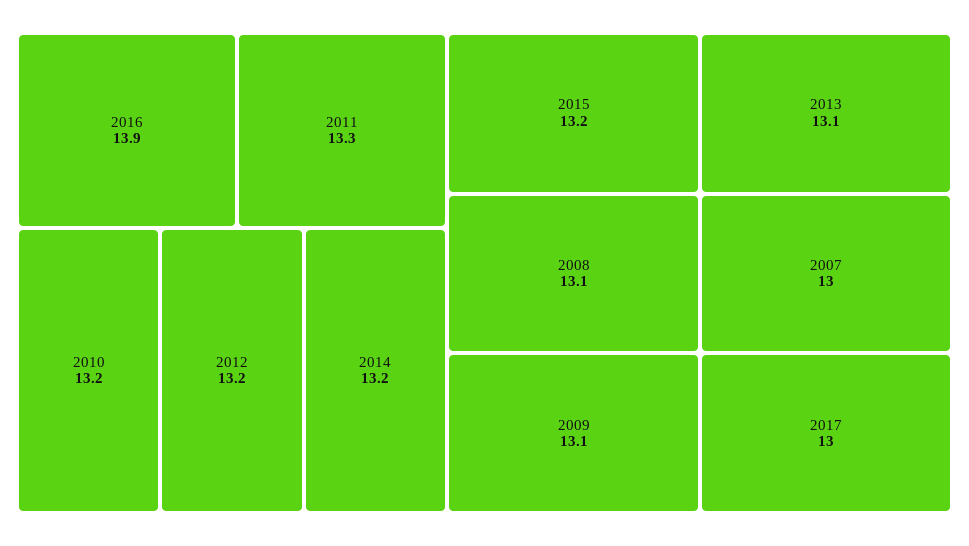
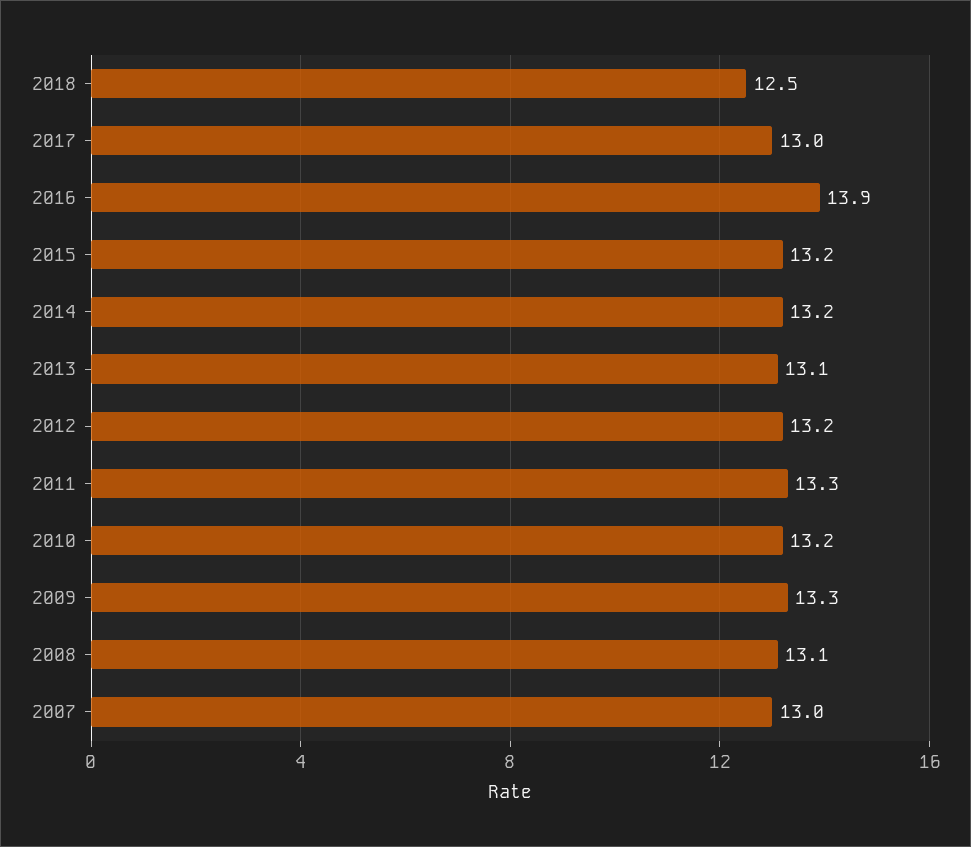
2009: 13.1 -> 13.3
2018: none -> 12.5

